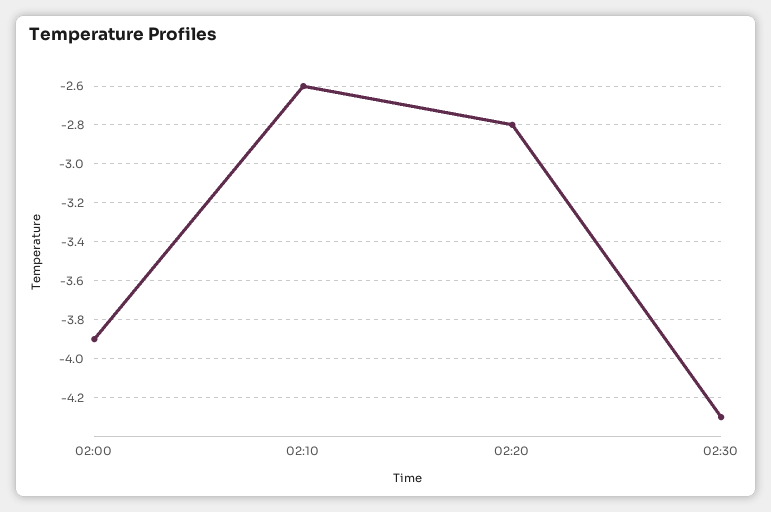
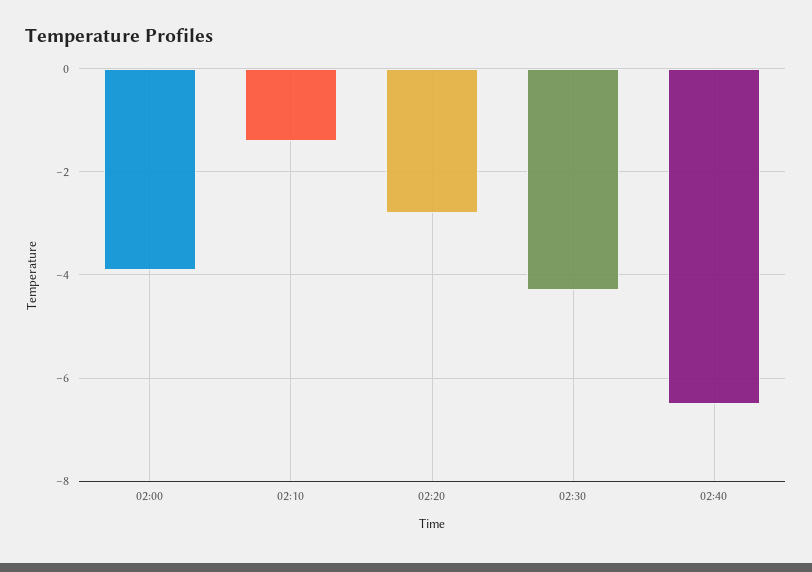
02:10: -2.6 -> -1.5
02:40: none -> -6.5

